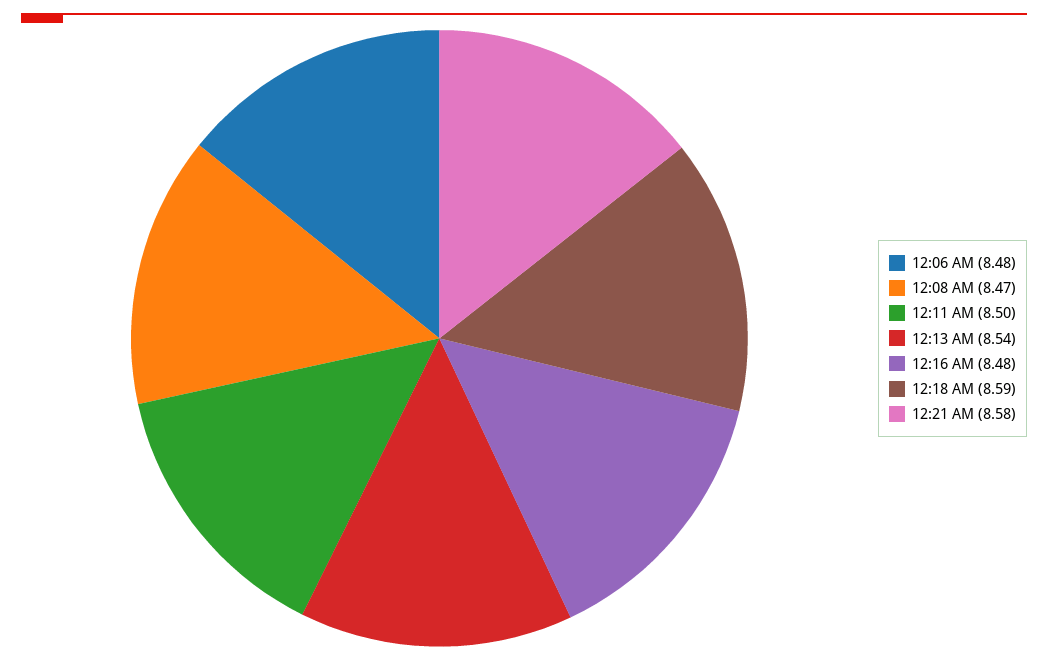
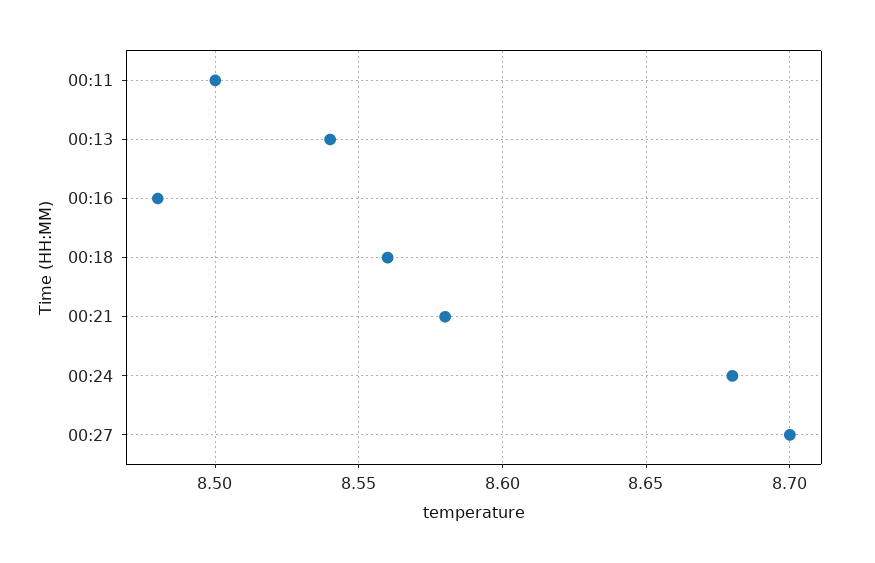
12:06 AM: 8.48 -> none
12:08 AM: 8.47 -> none
12:18 AM: 8.59 -> 8.56
00:24: none -> 8.68
00:27: none -> 8.7

